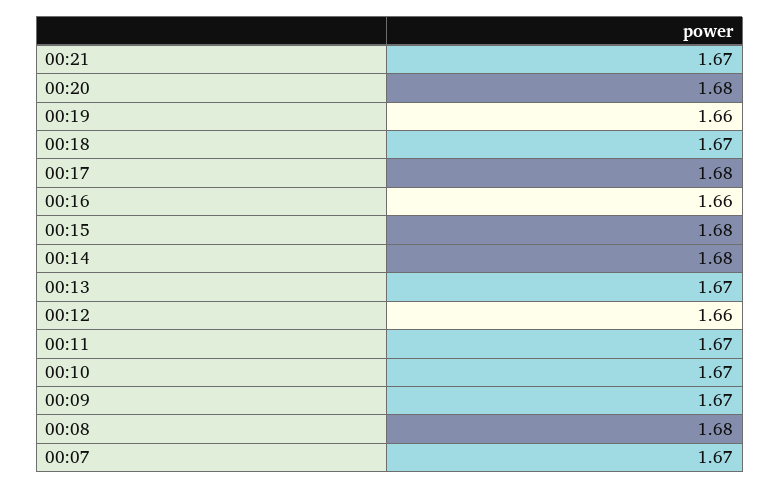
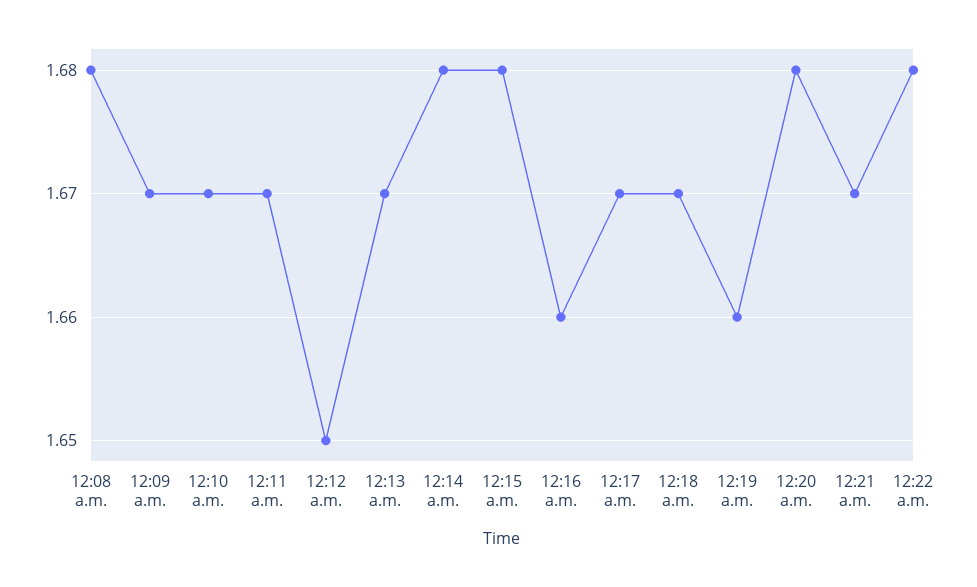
00:17: 1.68 -> 1.67
00:12: 1.66 -> 1.65
00:07: 1.67 -> none
12:22 a.m.: none -> 1.68

